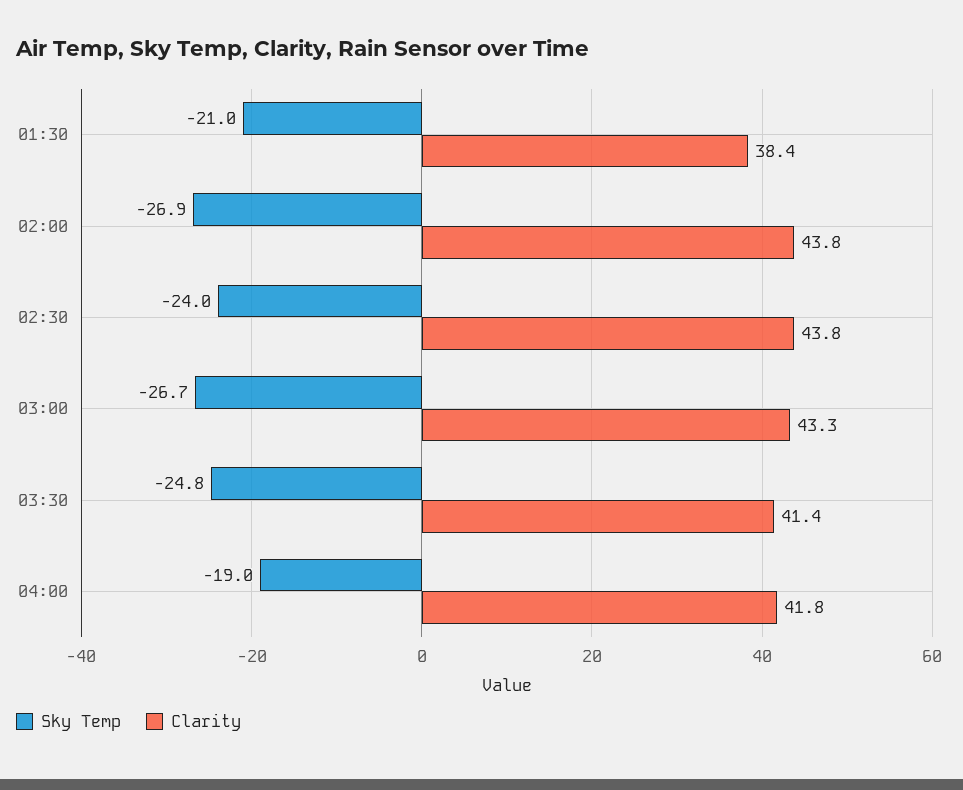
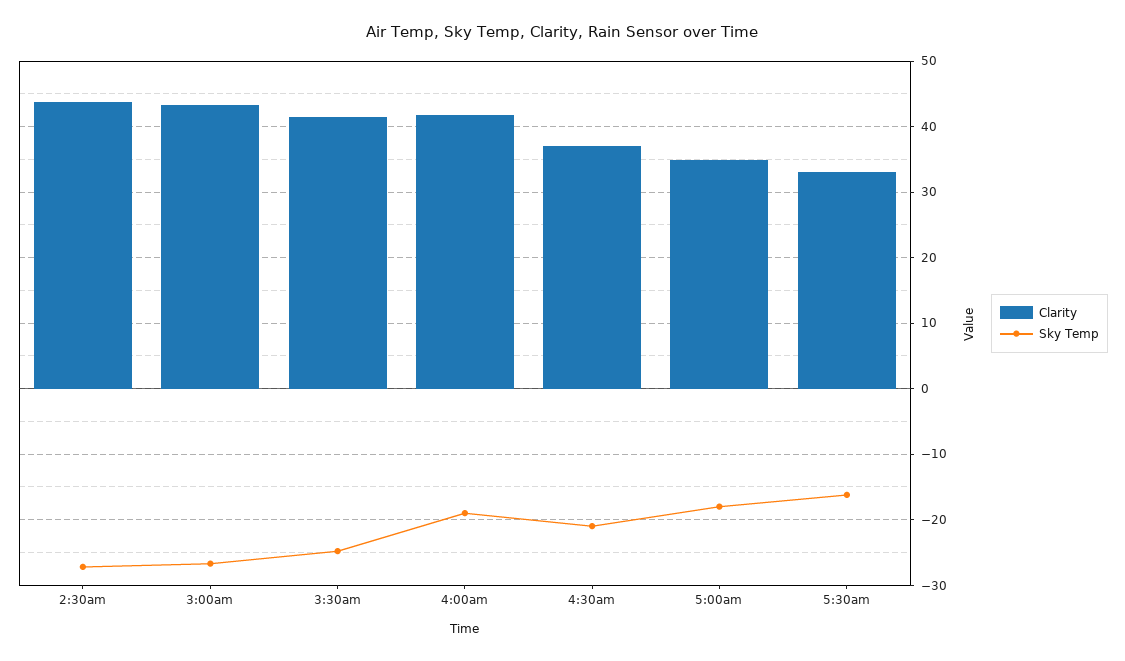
Sky Temp, 01:30: -21 -> none
Clarity, 01:30: 38.4 -> none
Sky Temp, 02:00: -26.9 -> none
Clarity, 02:00: 43.8 -> none
Sky Temp, 02:30: -24 -> -27
Clarity, 4:30am: none -> 37
Sky Temp, 4:30am: none -> -21
Clarity, 5:00am: none -> 35
Sky Temp, 5:00am: none -> -18
Clarity, 5:30am: none -> 33
Sky Temp, 5:30am: none -> -16

